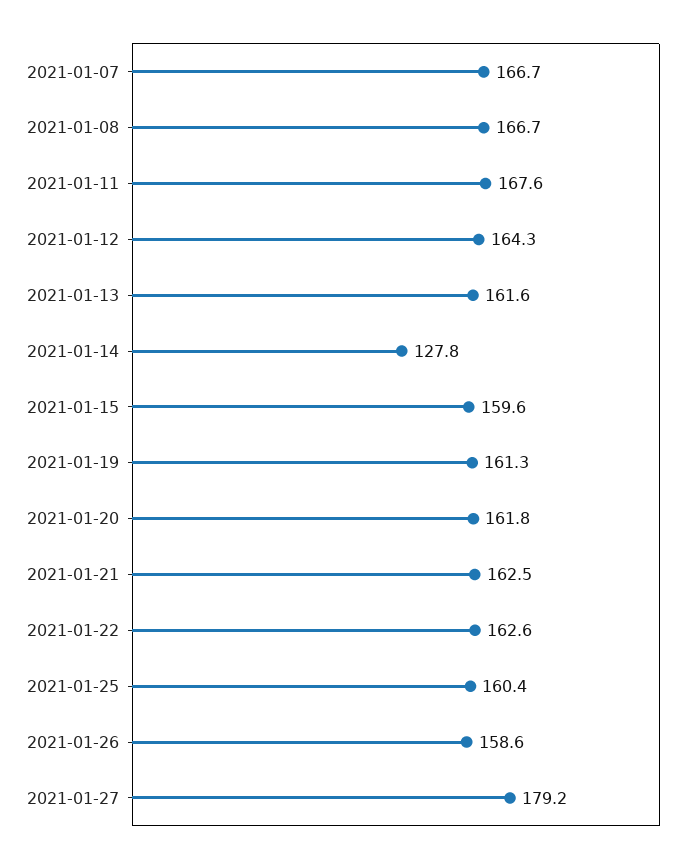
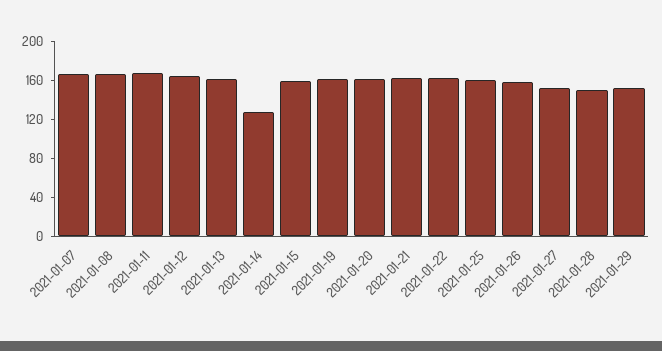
2021-01-27: 179.2 -> 150
2021-01-28: none -> 150
2021-01-29: none -> 150

